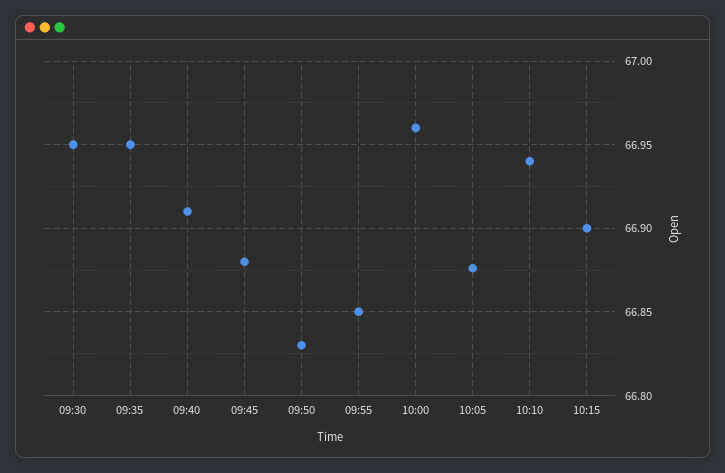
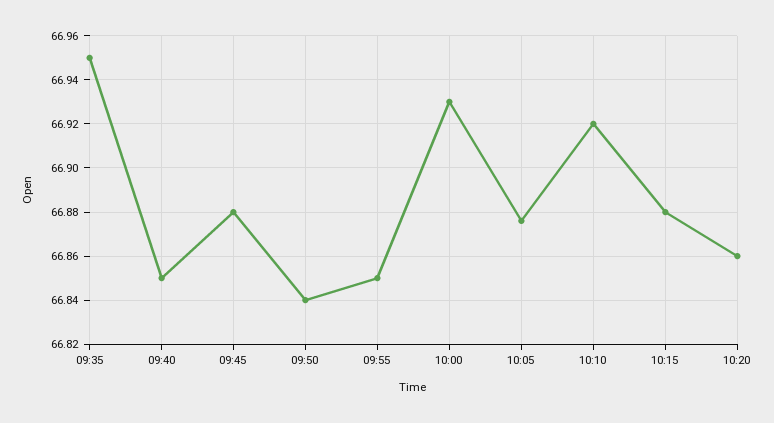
09:30: 66.95 -> none
09:40: 66.91 -> 66.85
09:50: 66.83 -> 66.84
10:00: 66.96 -> 66.93
10:10: 66.94 -> 66.92
10:15: 66.9 -> 66.88
10:20: none -> 66.86

